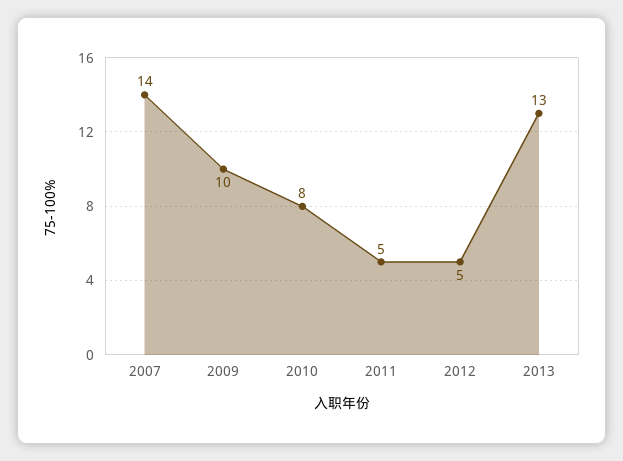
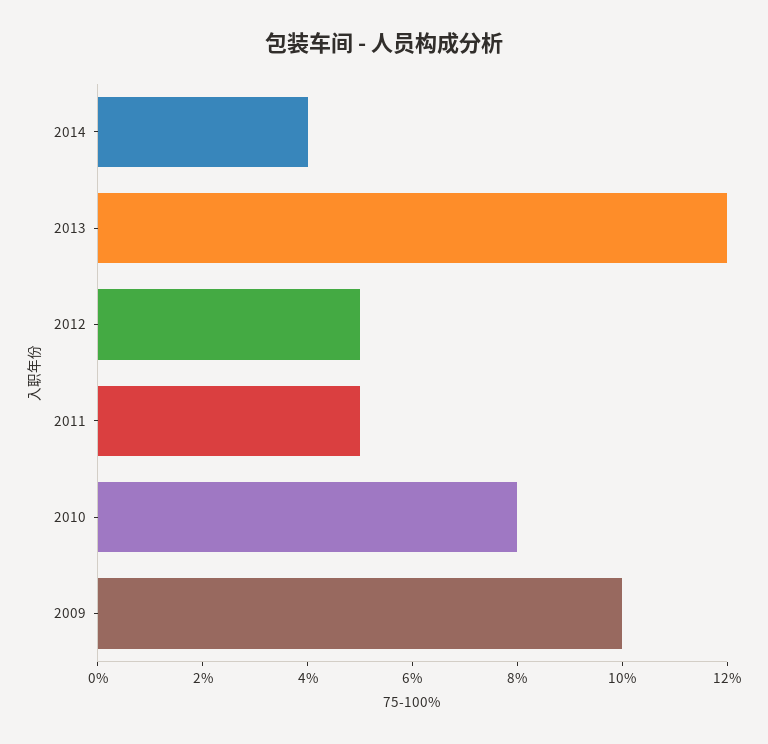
2007: 14 -> none
2013: 13 -> 12
2014: none -> 4

